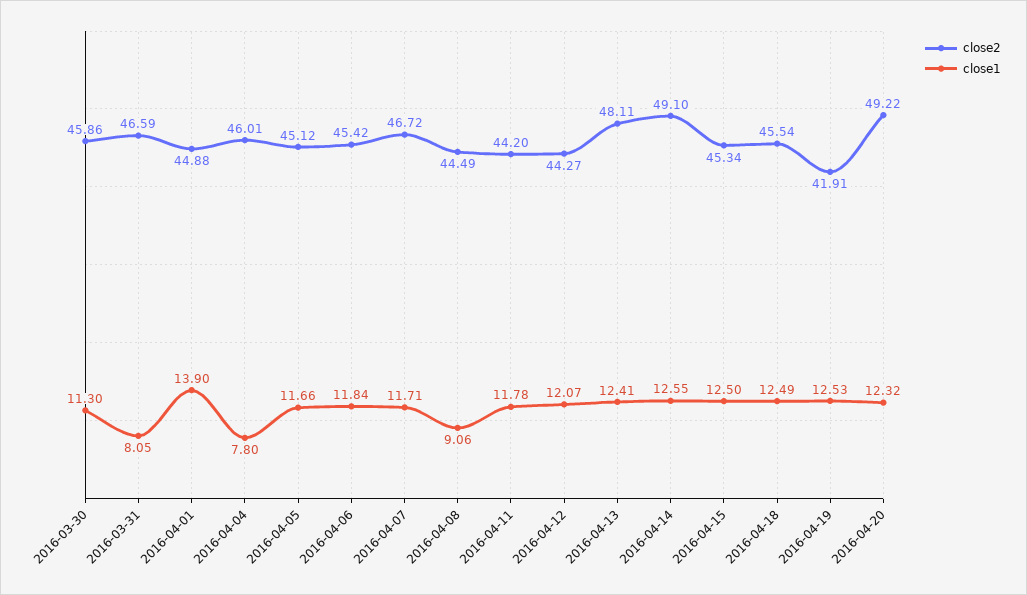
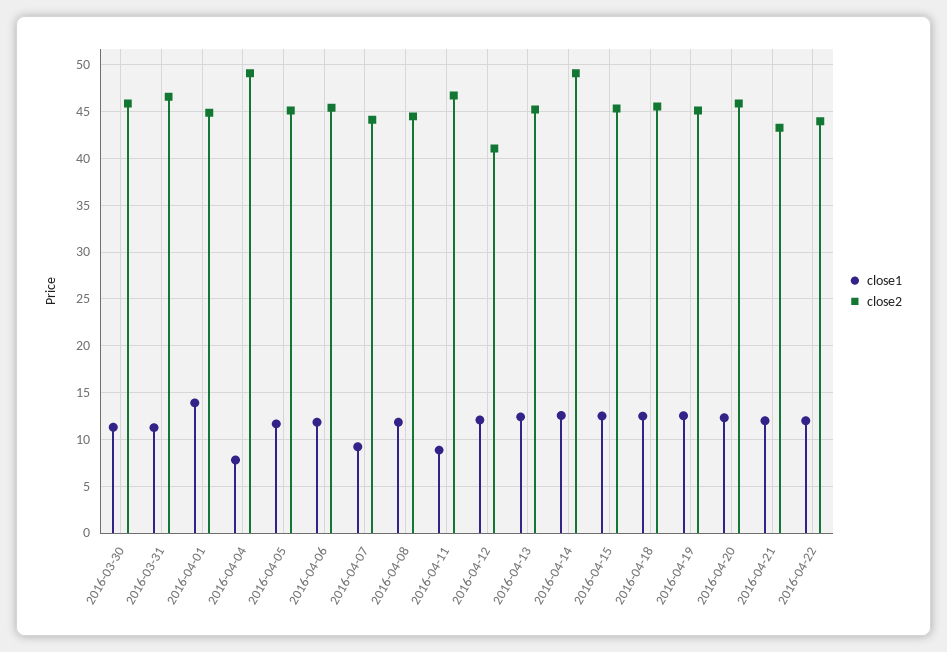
close1, 2016-03-31: 8.05 -> 11
close2, 2016-04-04: 46.01 -> 49
close2, 2016-04-07: 46.72 -> 44
close1, 2016-04-07: 11.71 -> 9
close1, 2016-04-08: 9.06 -> 12
close2, 2016-04-11: 44.2 -> 47
close1, 2016-04-11: 11.78 -> 9
close2, 2016-04-12: 44.27 -> 41
close2, 2016-04-13: 48.11 -> 45
close2, 2016-04-19: 41.91 -> 45
close2, 2016-04-20: 49.22 -> 46
close1, 2016-04-21: none -> 12
close2, 2016-04-21: none -> 43
close1, 2016-04-22: none -> 12
close2, 2016-04-22: none -> 44

